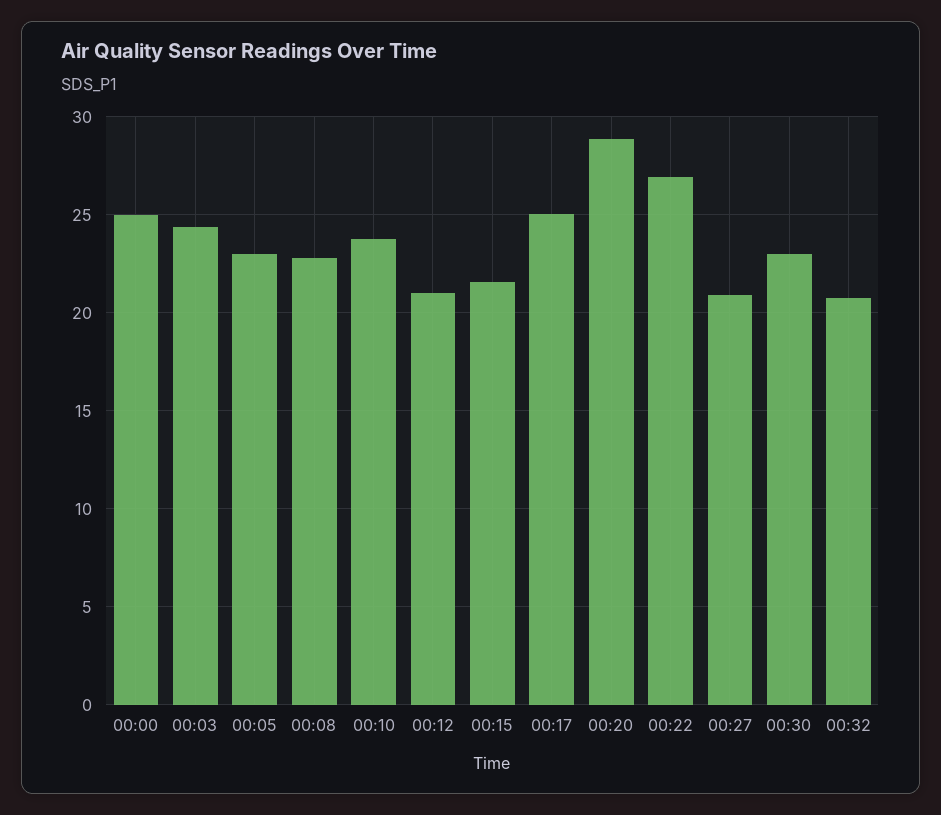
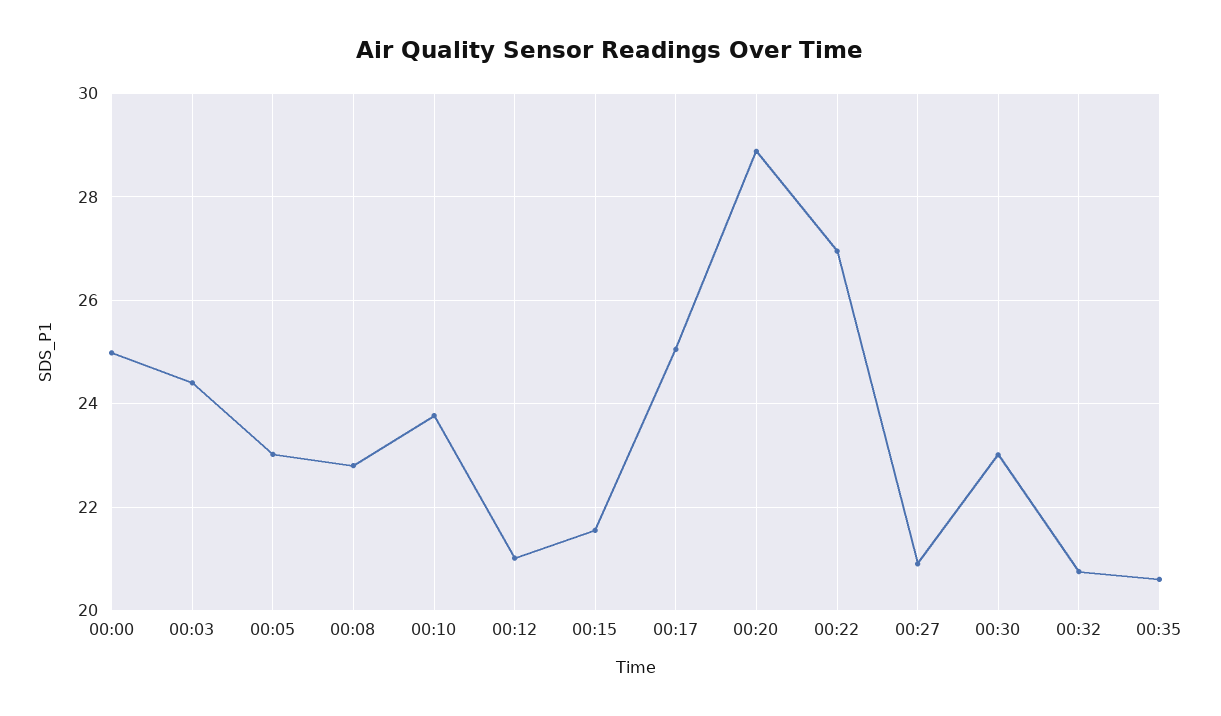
00:35: none -> 20.6

